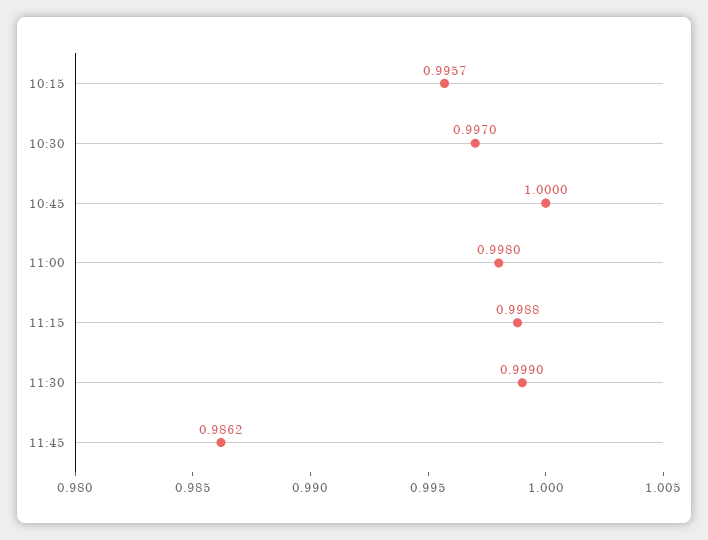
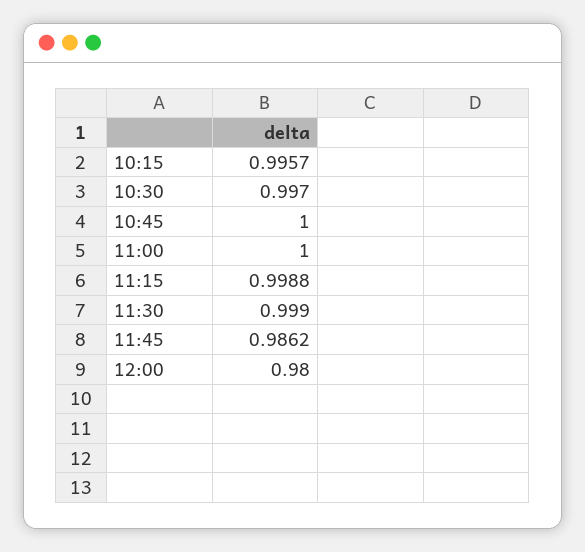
11:00: 0.998 -> 1
12:00: none -> 0.98

